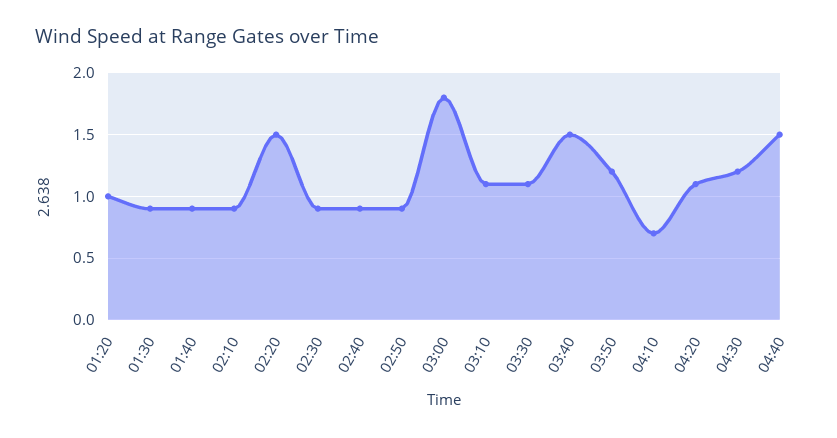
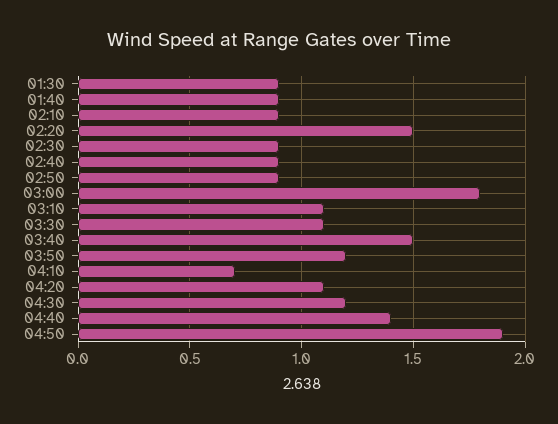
01:20: 1 -> none
04:40: 1.5 -> 1.4
04:50: none -> 1.9

